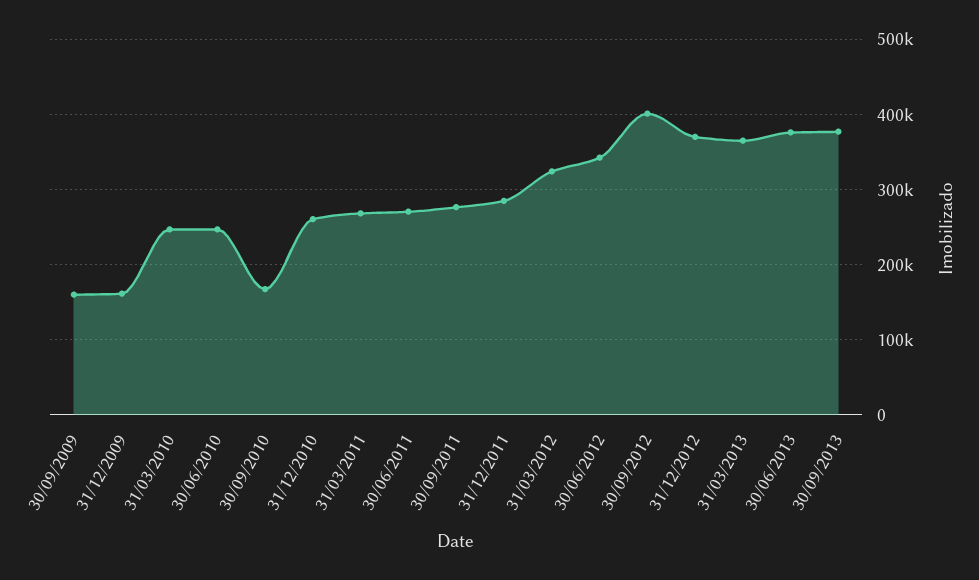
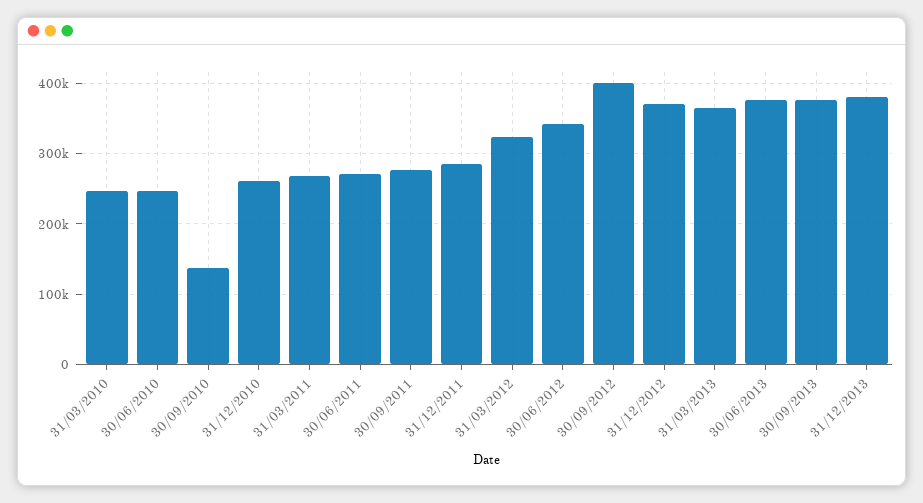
30/09/2009: 160000 -> none
31/12/2009: 160000 -> none
30/09/2010: 170000 -> 140000
31/12/2013: none -> 380000

